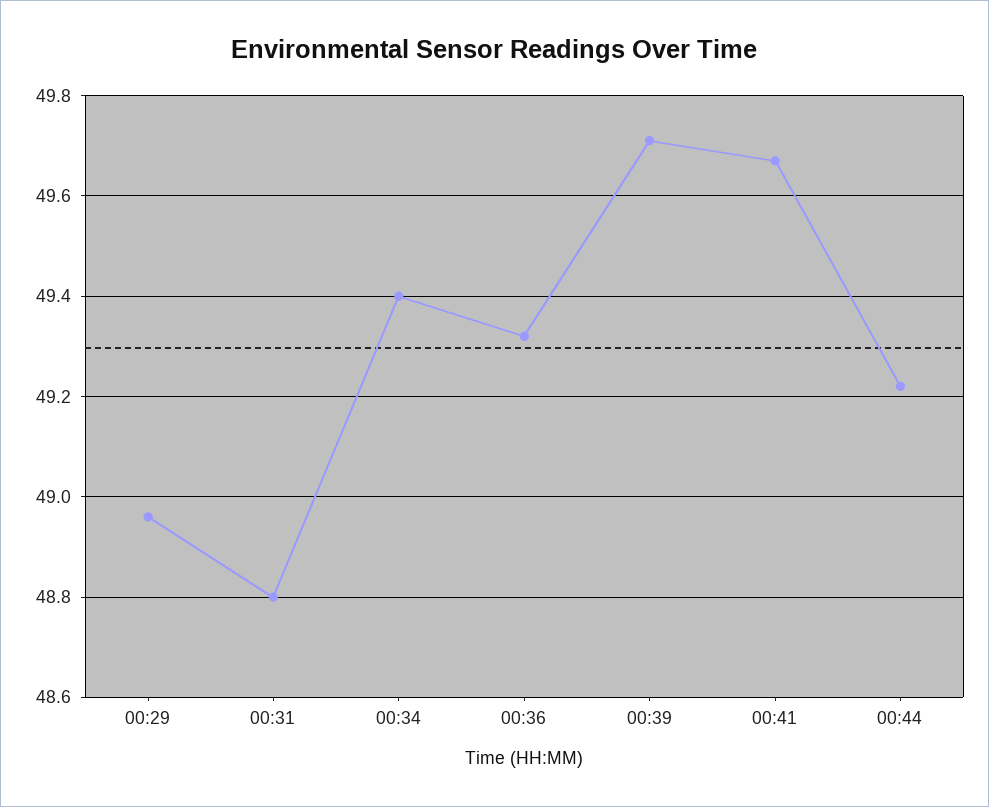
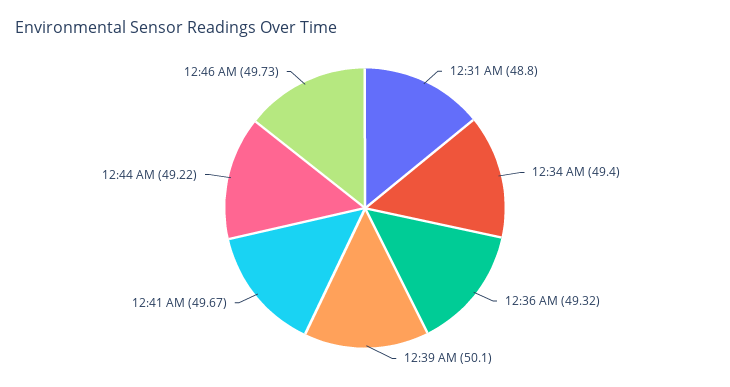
00:29: 48.95 -> none
00:39: 49.7 -> 50.1
12:46 AM: none -> 49.73

